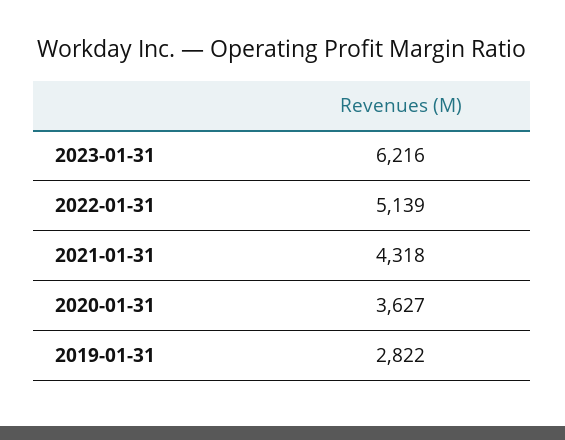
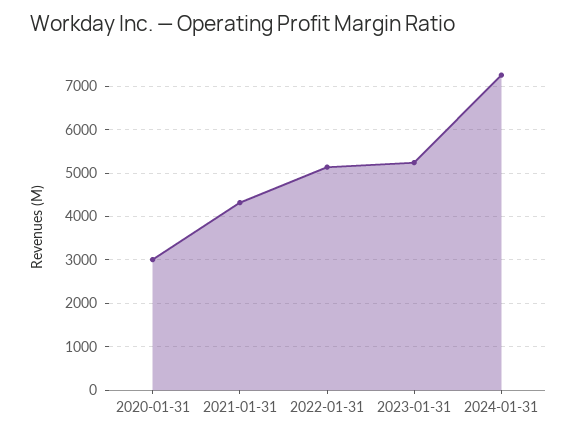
2023-01-31: 6216 -> 5200
2020-01-31: 3627 -> 3000
2019-01-31: 2822 -> none
2024-01-31: none -> 7200

